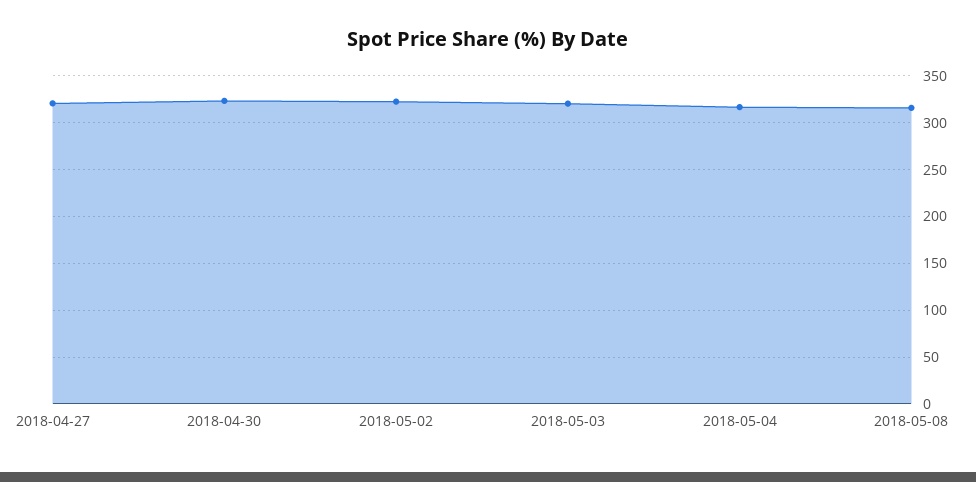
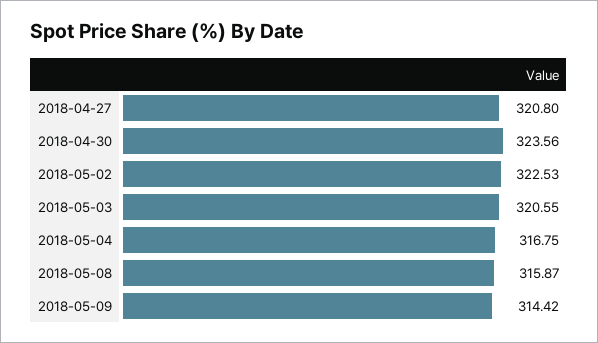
2018-05-09: none -> 314.42

